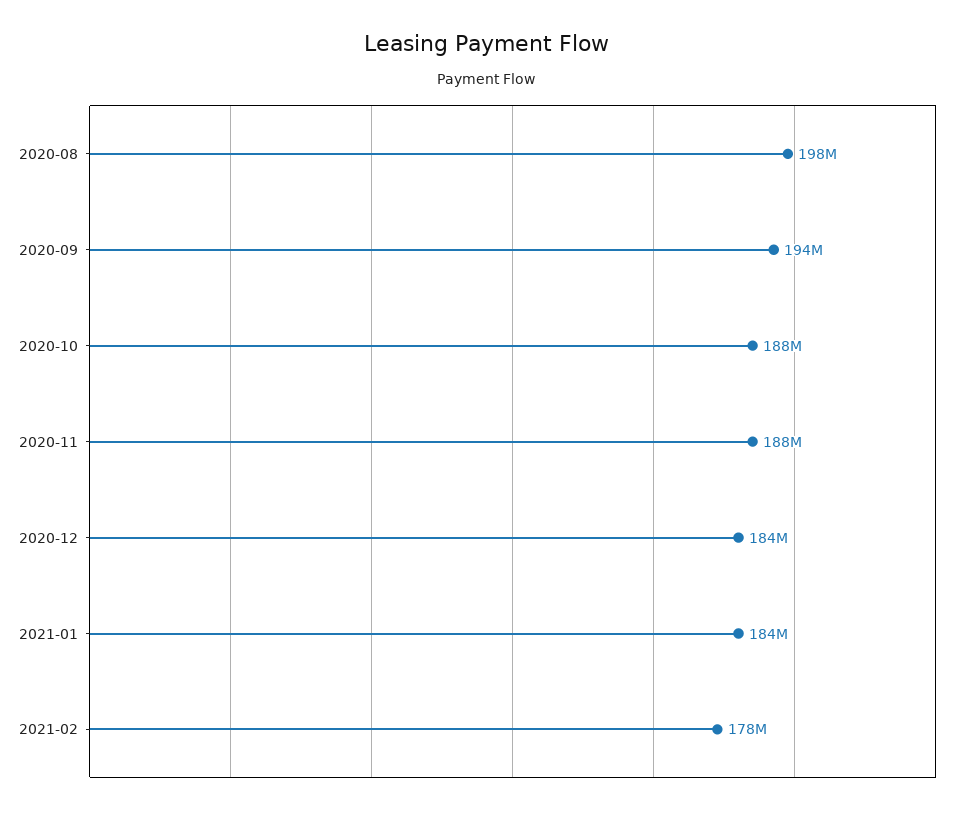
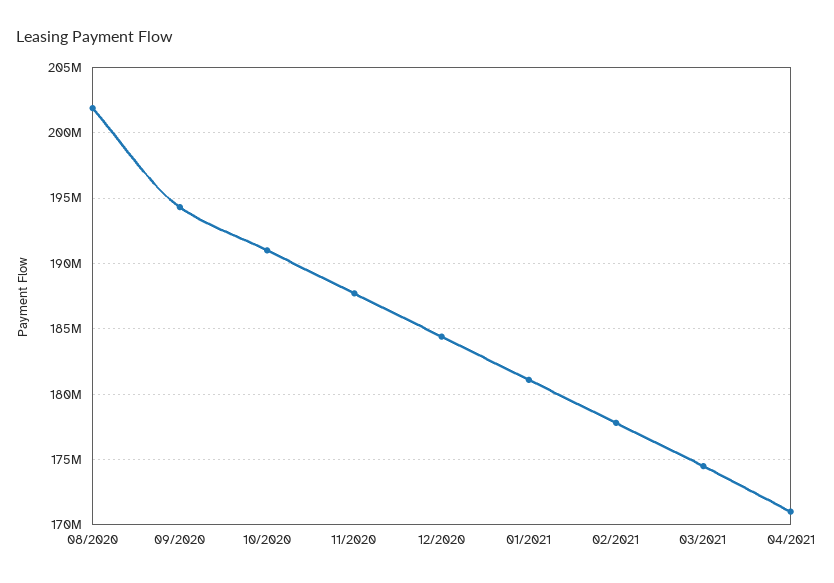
2020-08: 198000000 -> 202000000
2020-10: 188000000 -> 191000000
2021-01: 184000000 -> 181000000
03/2021: none -> 174500000
04/2021: none -> 171000000

